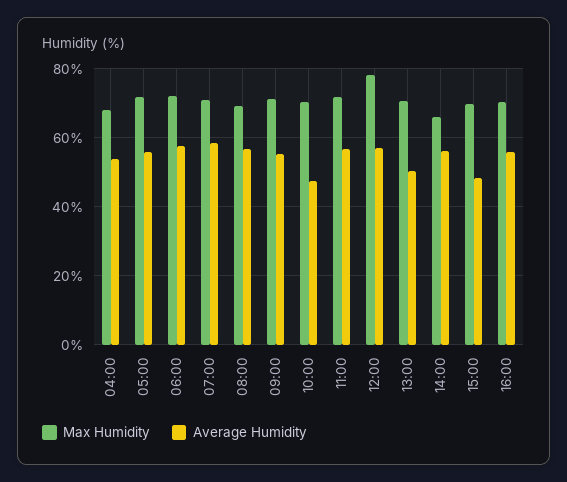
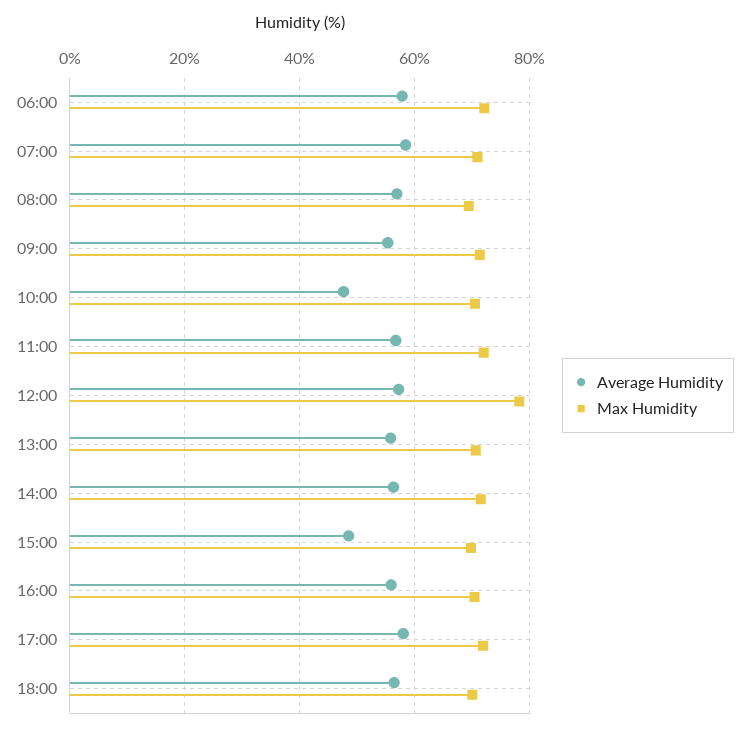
Max Humidity, 04:00: 68 -> none
Average Humidity, 04:00: 54 -> none
Max Humidity, 05:00: 72 -> none
Average Humidity, 05:00: 56 -> none
Average Humidity, 13:00: 50 -> 56
Max Humidity, 14:00: 66 -> 72
Average Humidity, 17:00: none -> 58
Max Humidity, 17:00: none -> 72
Average Humidity, 18:00: none -> 56
Max Humidity, 18:00: none -> 70

